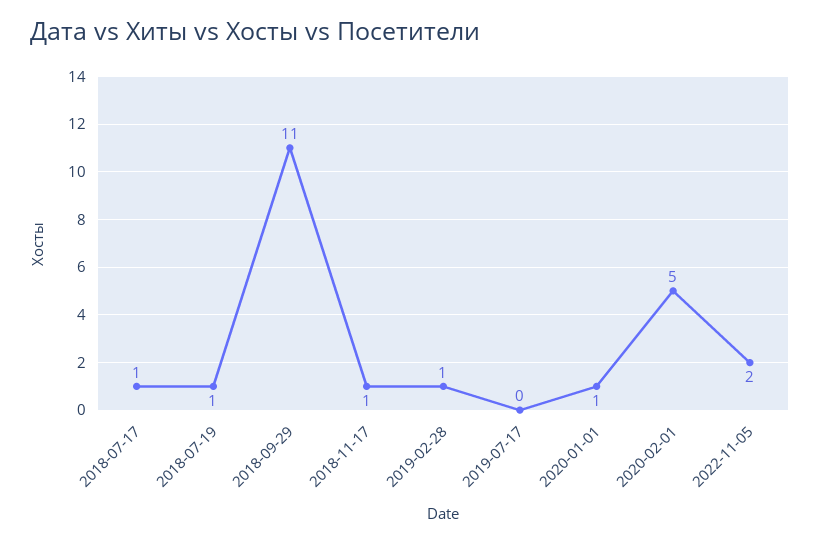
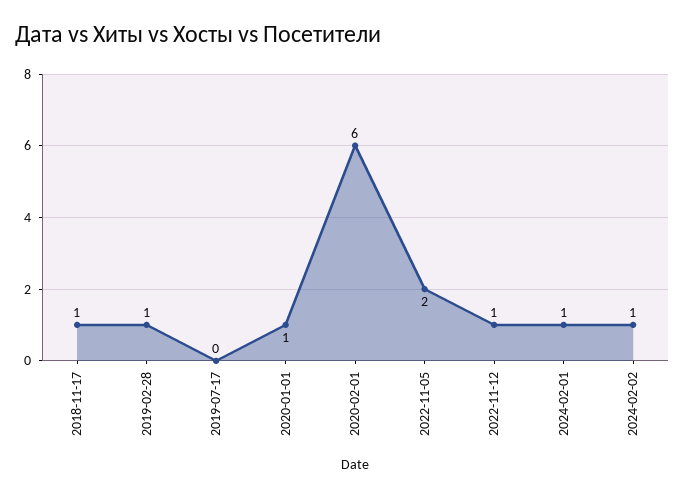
2018-07-17: 1 -> none
2018-07-19: 1 -> none
2018-09-29: 11 -> none
2020-02-01: 5 -> 6
2022-11-12: none -> 1
2024-02-01: none -> 1
2024-02-02: none -> 1

